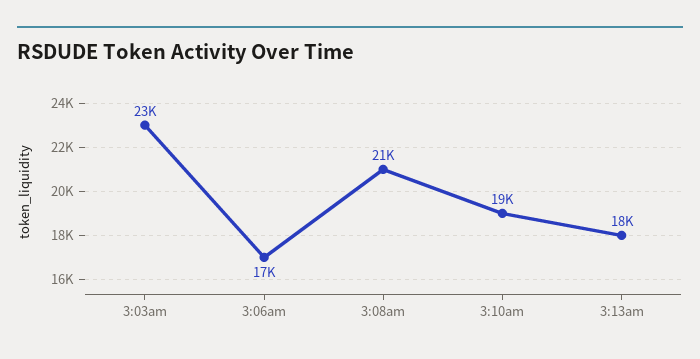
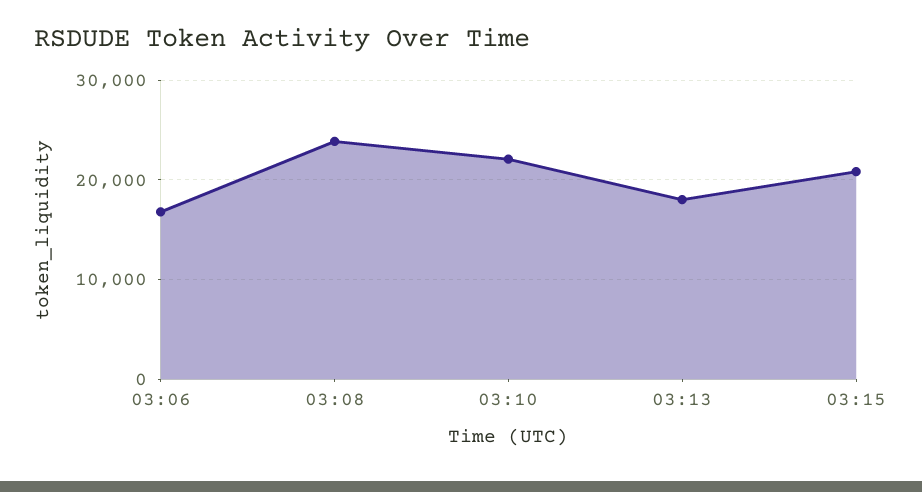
3:03am: 23000 -> none
3:08am: 21000 -> 24000
3:10am: 19000 -> 22000
03:15: none -> 21000

